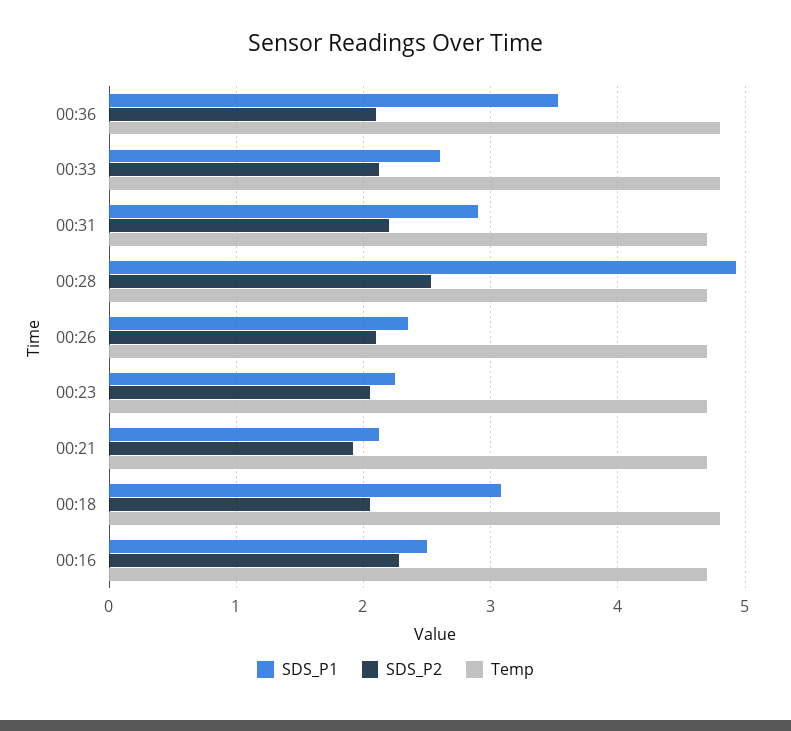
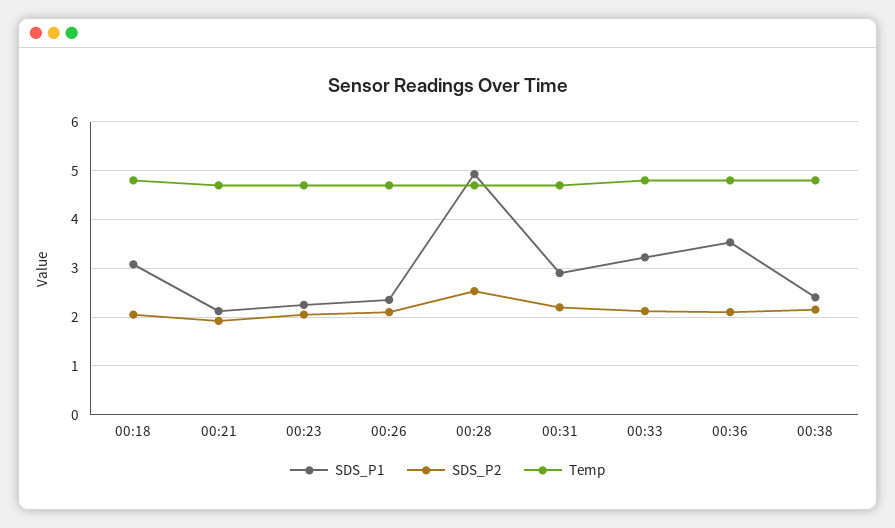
SDS_P1, 00:33: 2.6 -> 3.2
SDS_P1, 00:16: 2.5 -> none
SDS_P2, 00:16: 2.3 -> none
Temp, 00:16: 4.7 -> none
SDS_P1, 00:38: none -> 2.4
SDS_P2, 00:38: none -> 2.2
Temp, 00:38: none -> 4.8

